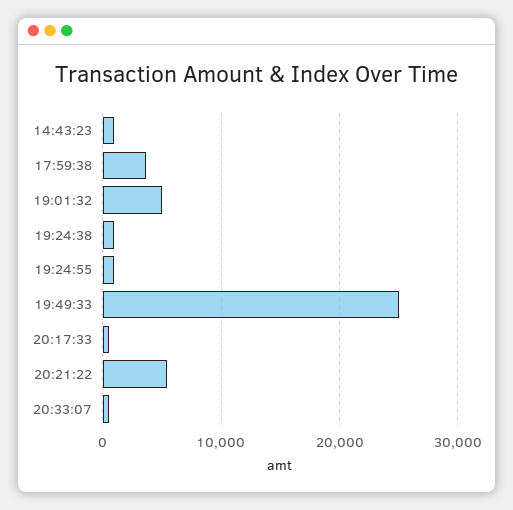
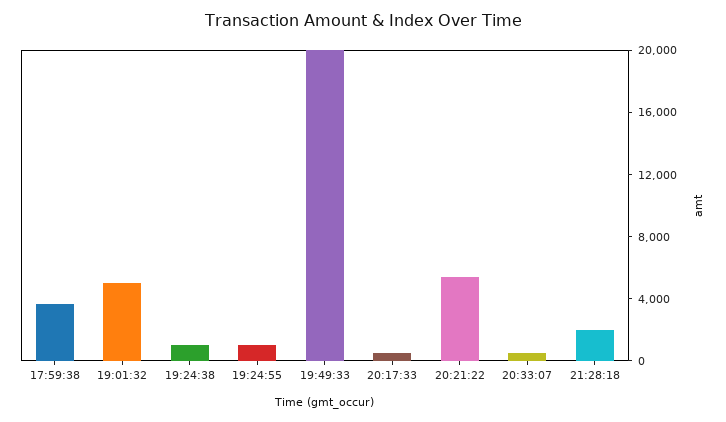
14:43:23: 1000 -> none
19:49:33: 25000 -> 20000
21:28:18: none -> 2000

